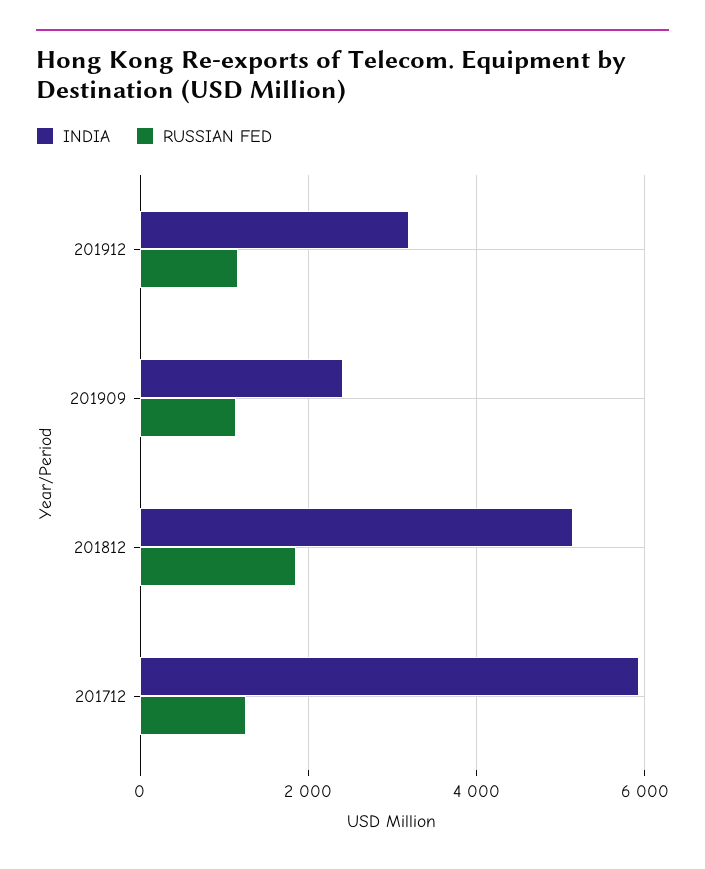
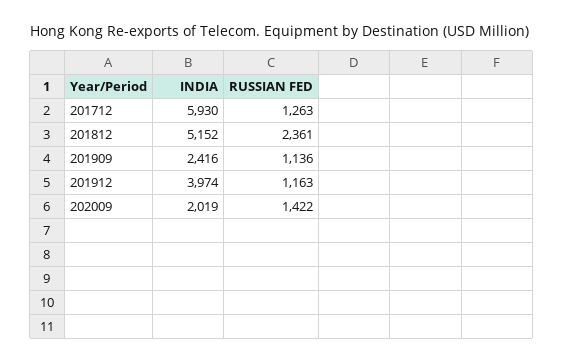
INDIA, 201912: 3200 -> 3974
RUSSIAN FED, 201812: 1800 -> 2361
INDIA, 202009: none -> 2019
RUSSIAN FED, 202009: none -> 1422

